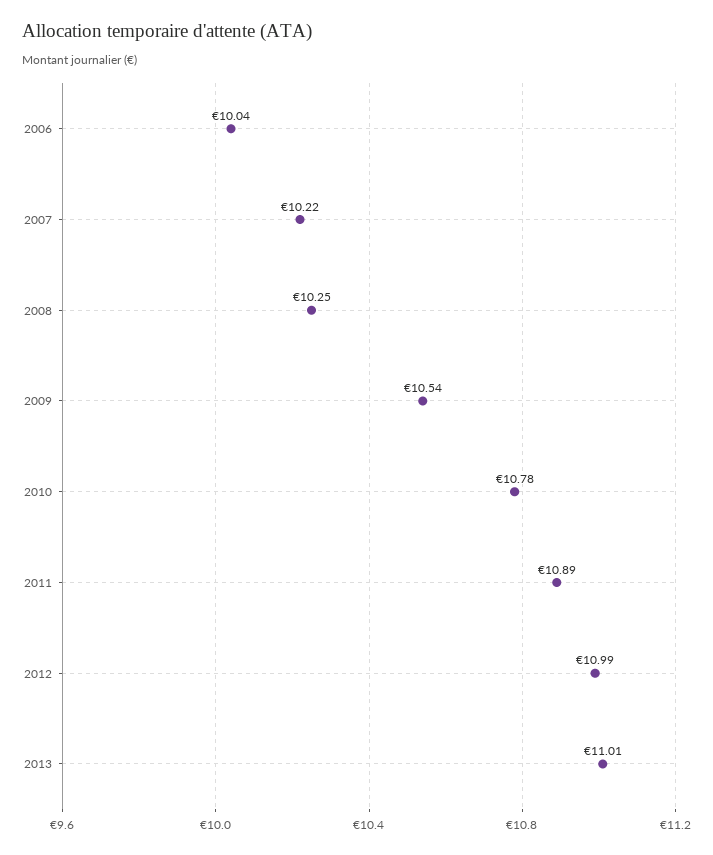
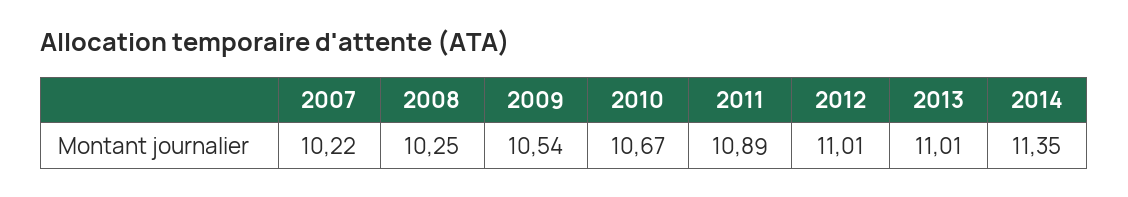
2006: 10.04 -> none
2010: 10.78 -> 10.67
2012: 10.99 -> 11.01
2014: none -> 11.35

